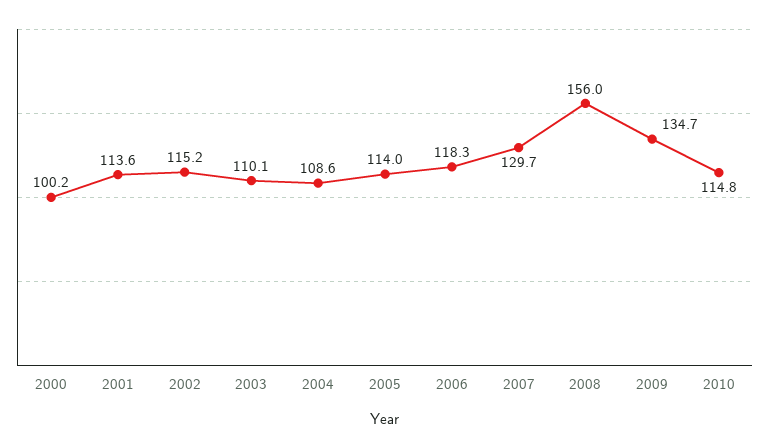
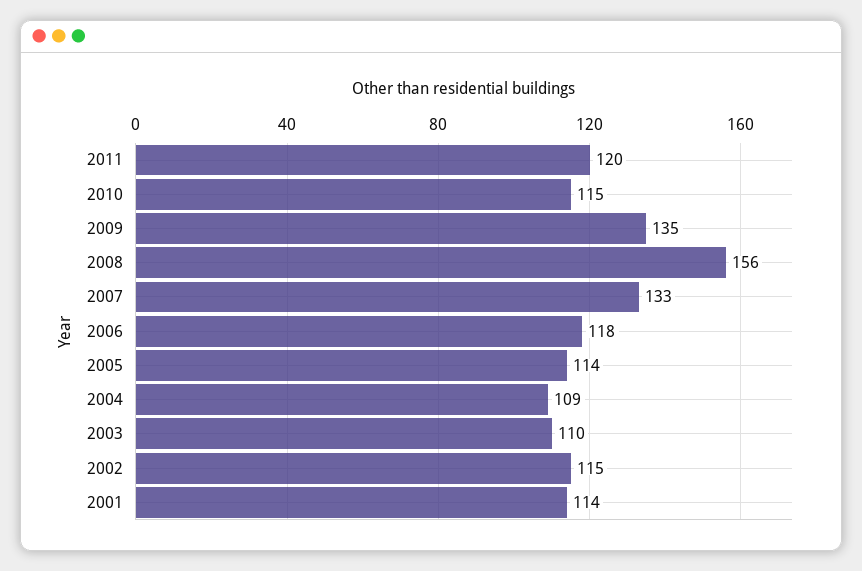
2000: 100.2 -> none
2007: 129.7 -> 133
2011: none -> 120

